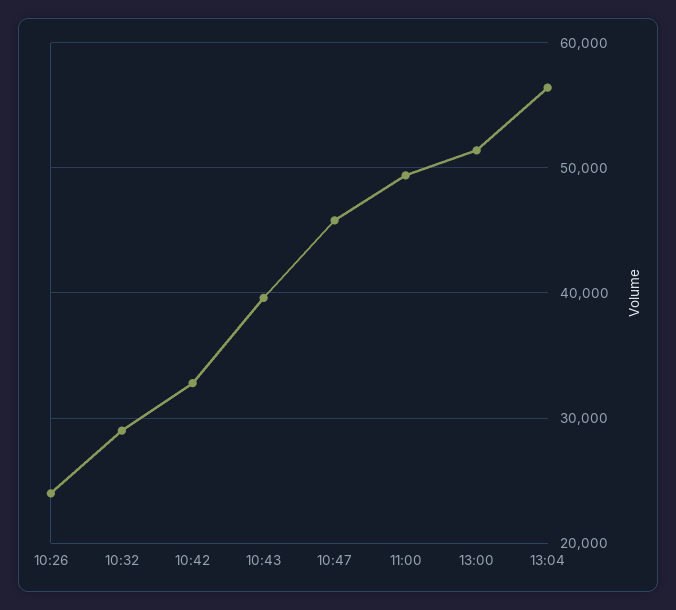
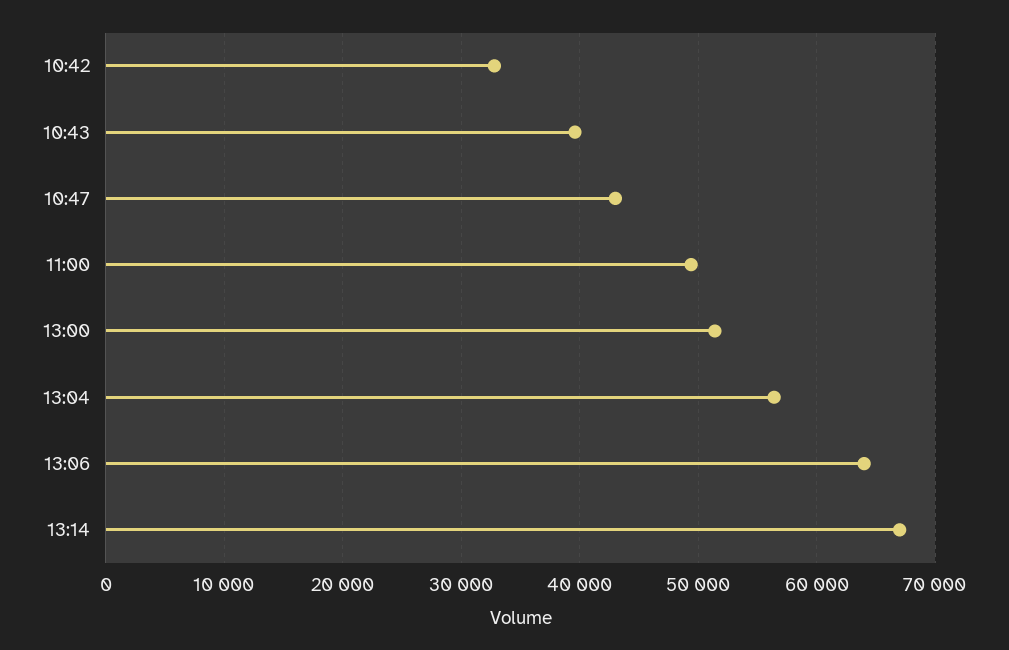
10:26: 24000 -> none
10:32: 29000 -> none
10:47: 46000 -> 43000
13:06: none -> 64000
13:14: none -> 67000

